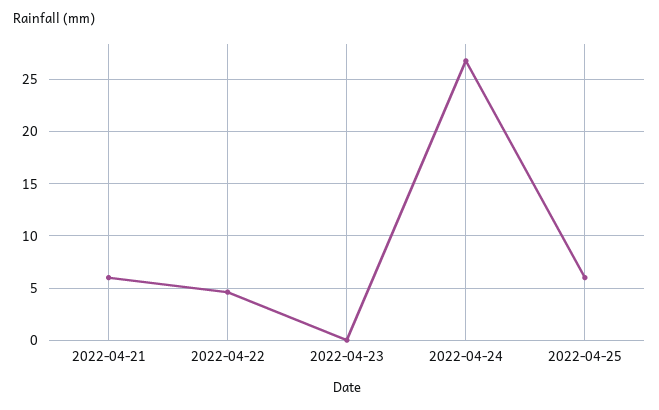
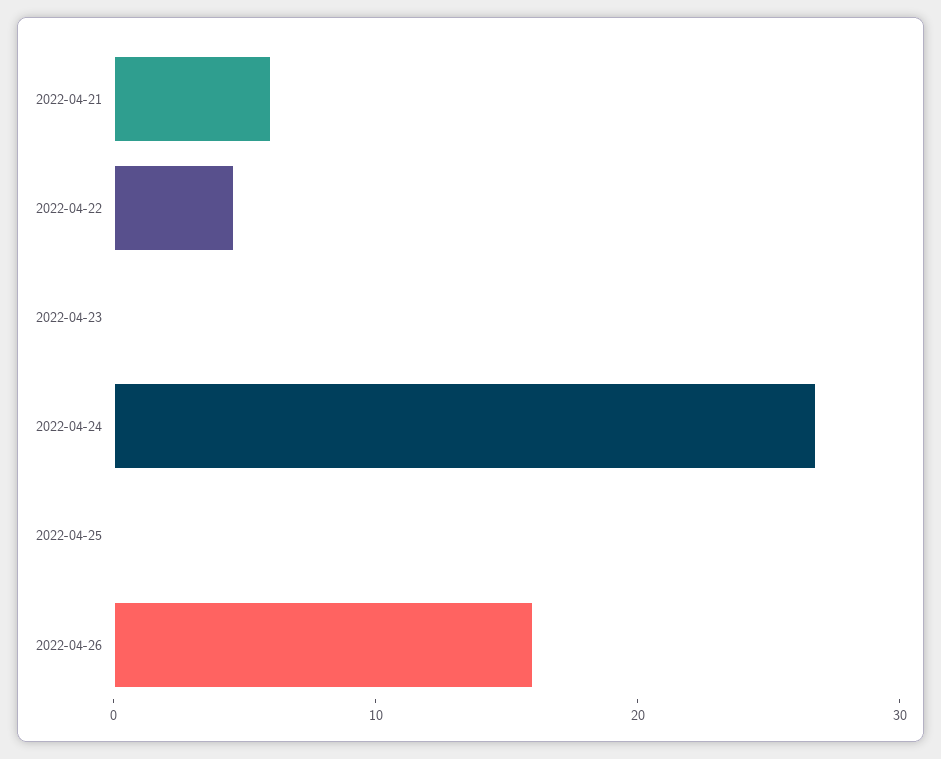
2022-04-25: 6 -> 0
2022-04-26: none -> 16

